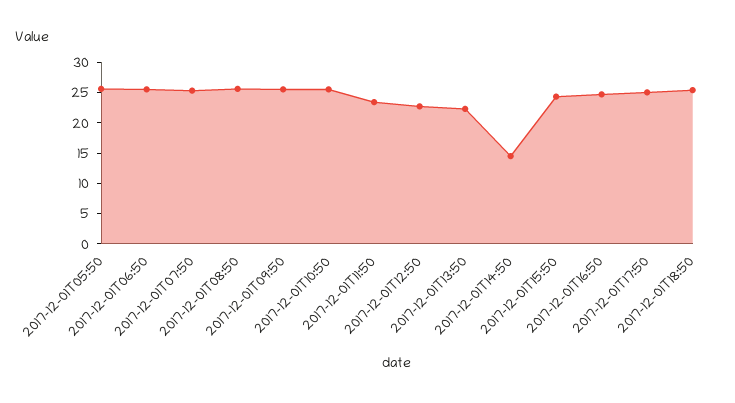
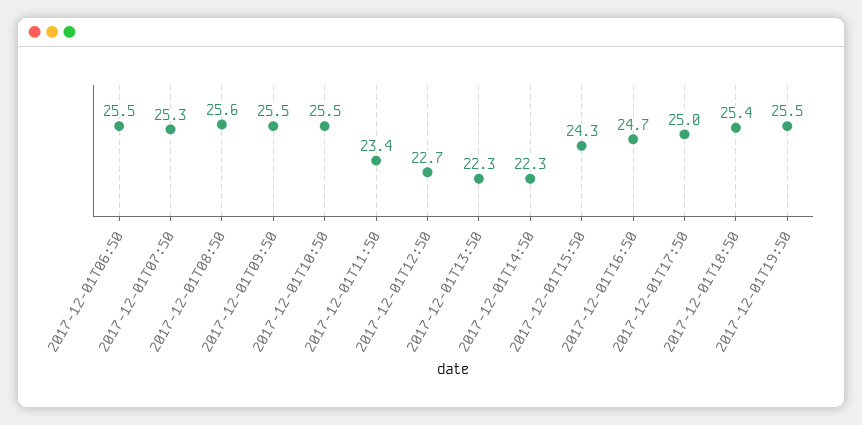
2017-12-01T05:50: 25 -> none
2017-12-01T14:50: 15 -> 22.3
2017-12-01T19:50: none -> 25.5

